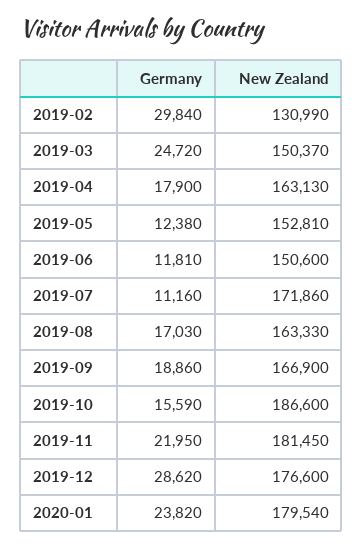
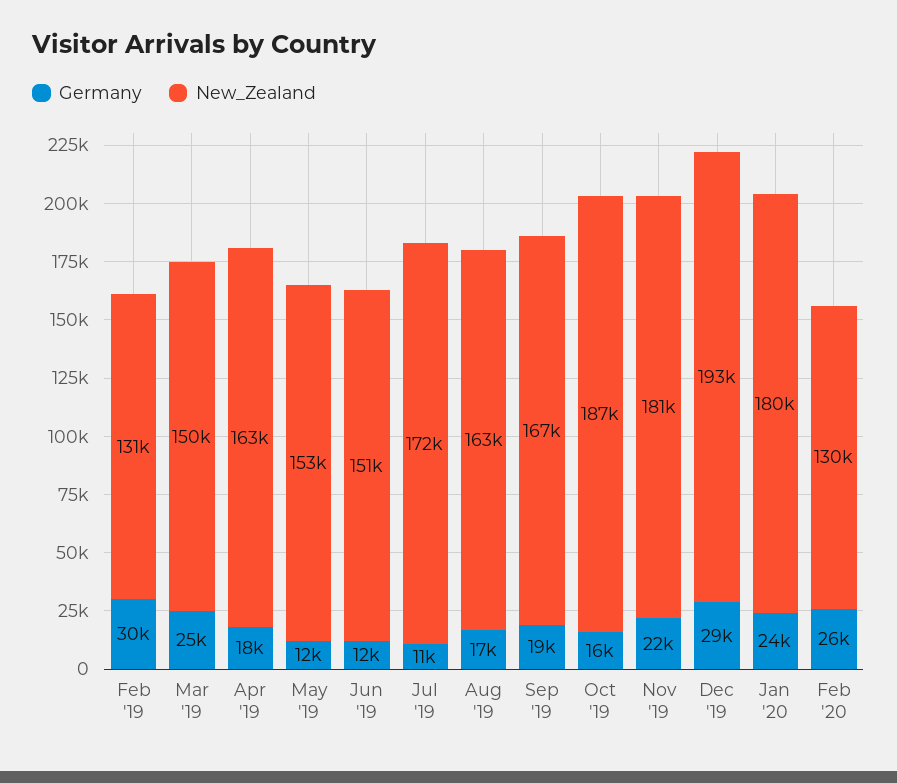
New Zealand, 2019-12: 176600 -> 193000
Germany, Feb '20: none -> 26000
New Zealand, Feb '20: none -> 130000

